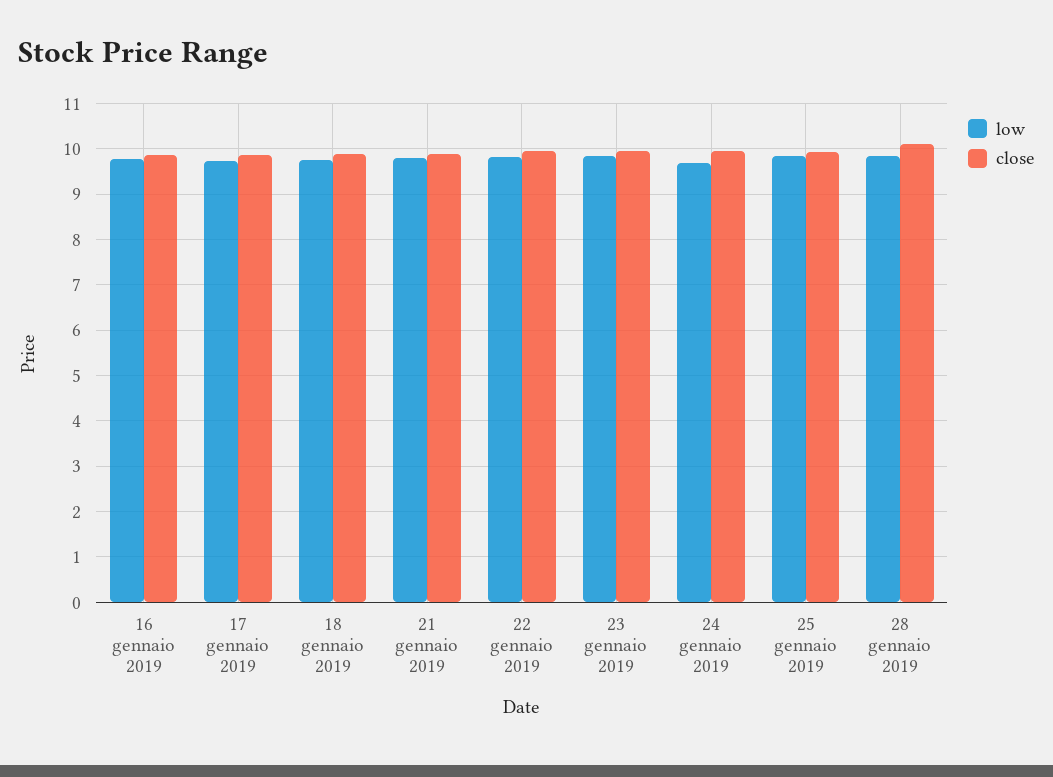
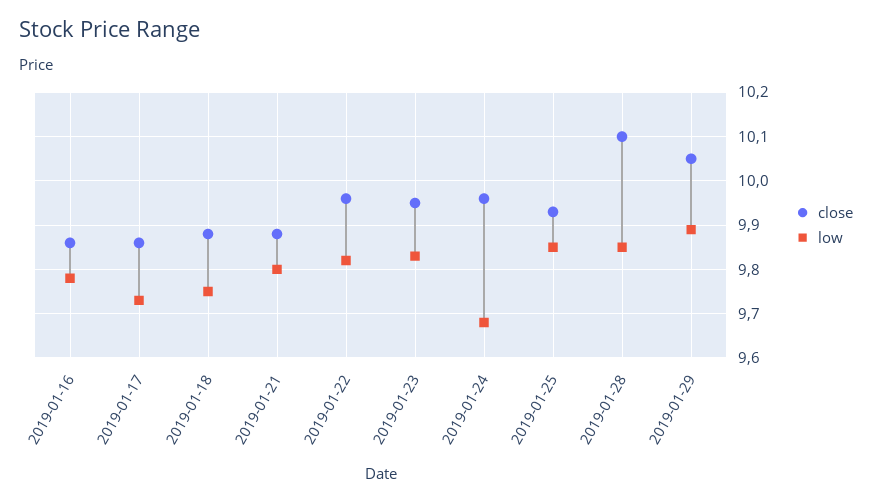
close, 2019-01-29: none -> 10.05
low, 2019-01-29: none -> 9.9

